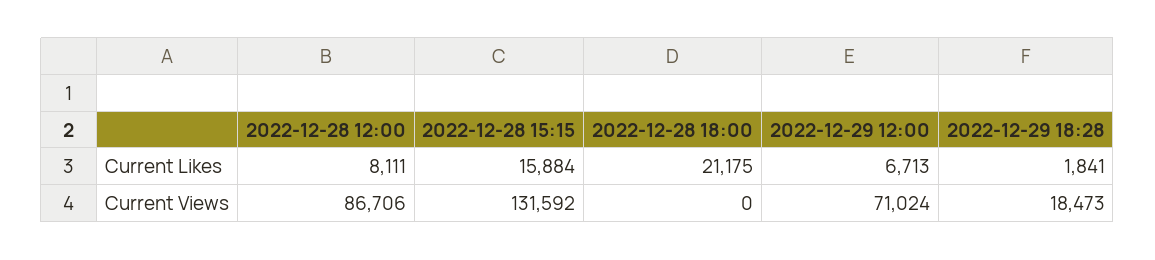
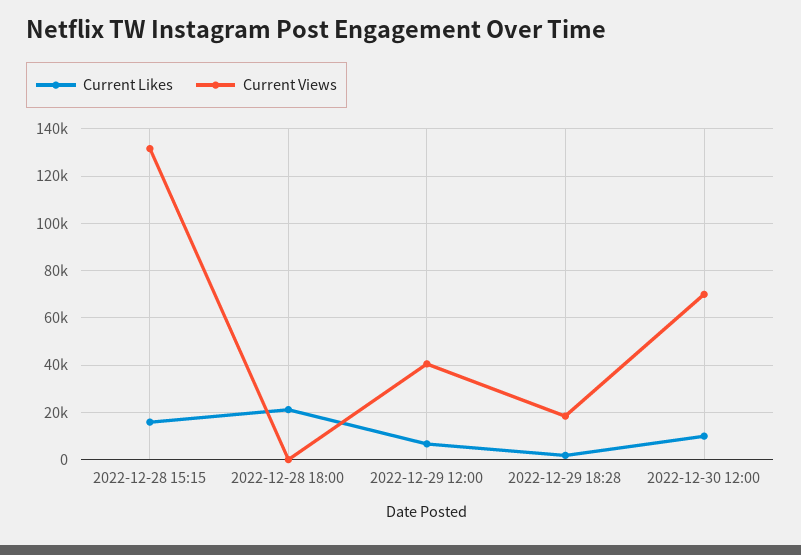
Current Likes, 2022-12-28 12:00: 8111 -> none
Current Views, 2022-12-28 12:00: 86706 -> none
Current Views, 2022-12-29 12:00: 71024 -> 40000
Current Likes, 2022-12-30 12:00: none -> 10000
Current Views, 2022-12-30 12:00: none -> 70000

